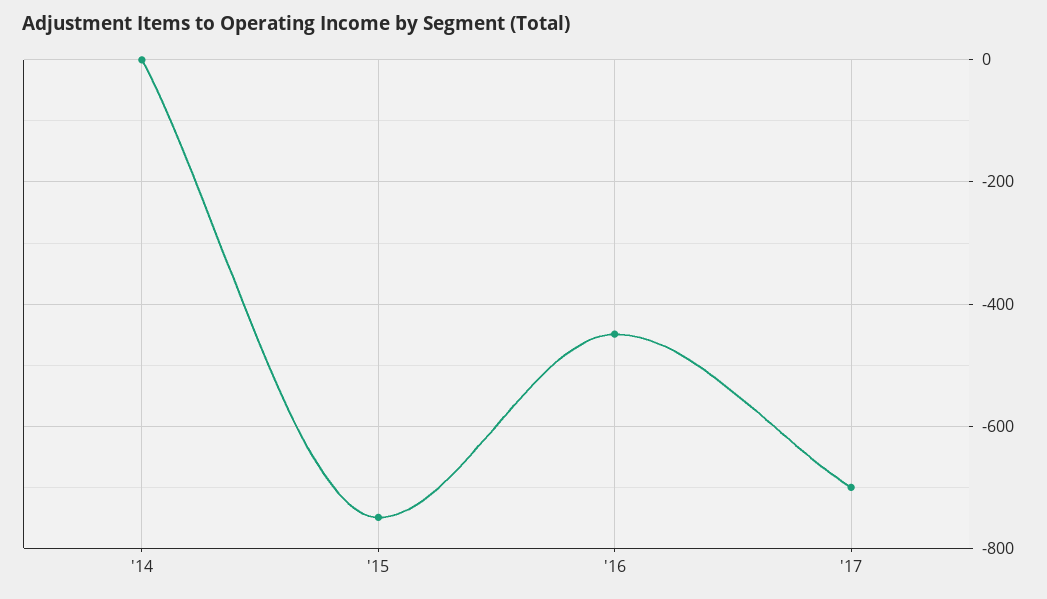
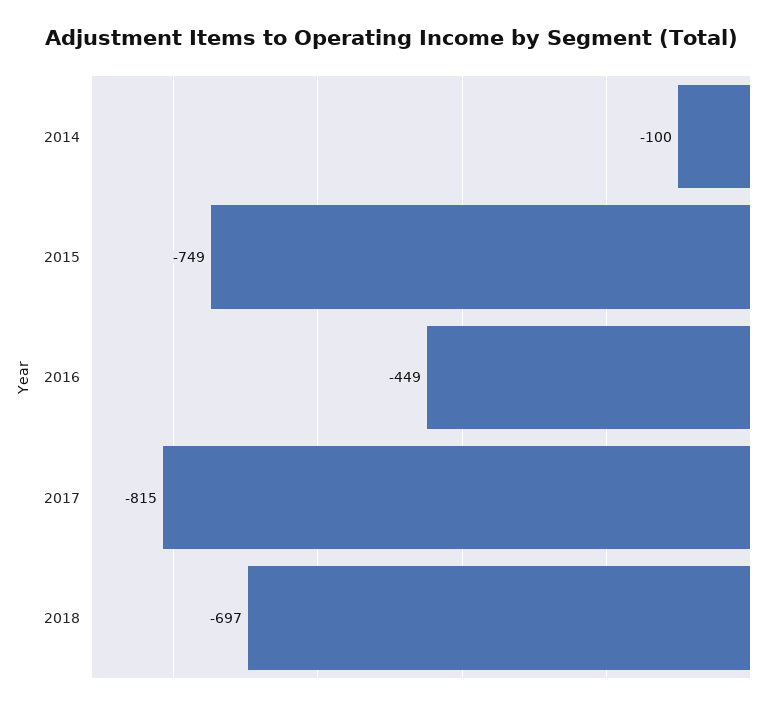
'14: 0 -> -100
'17: -700 -> -815
2018: none -> -697

